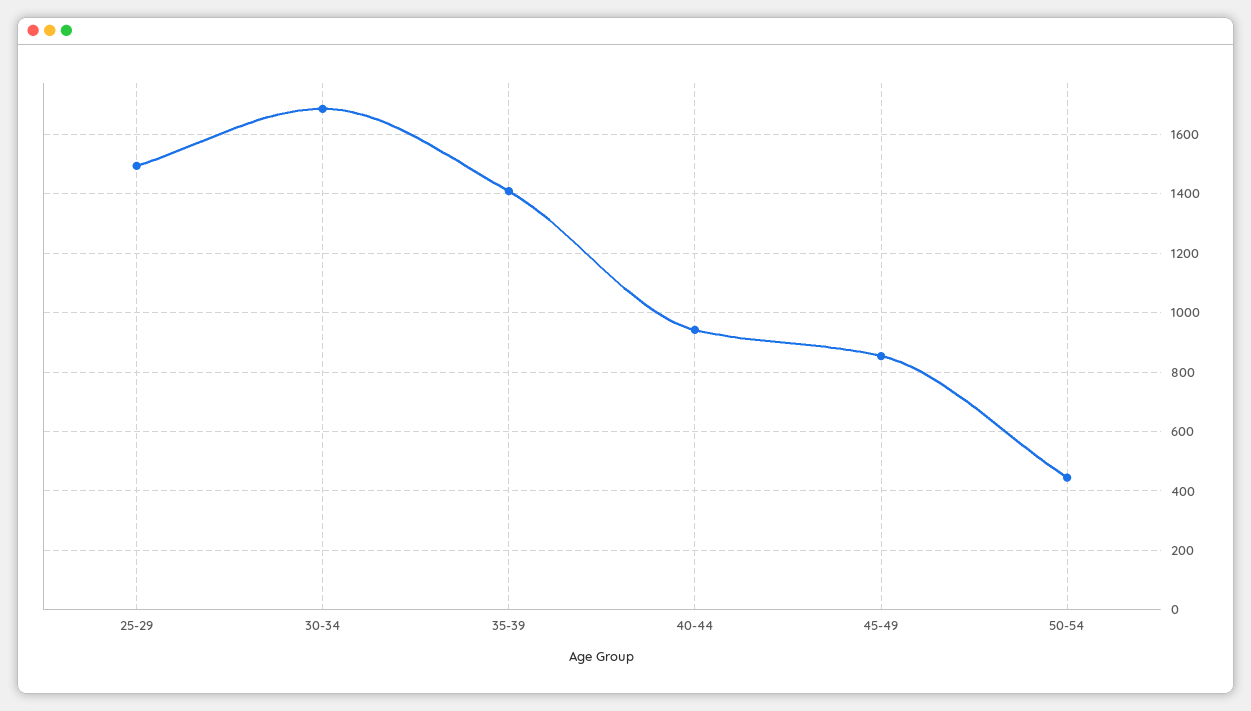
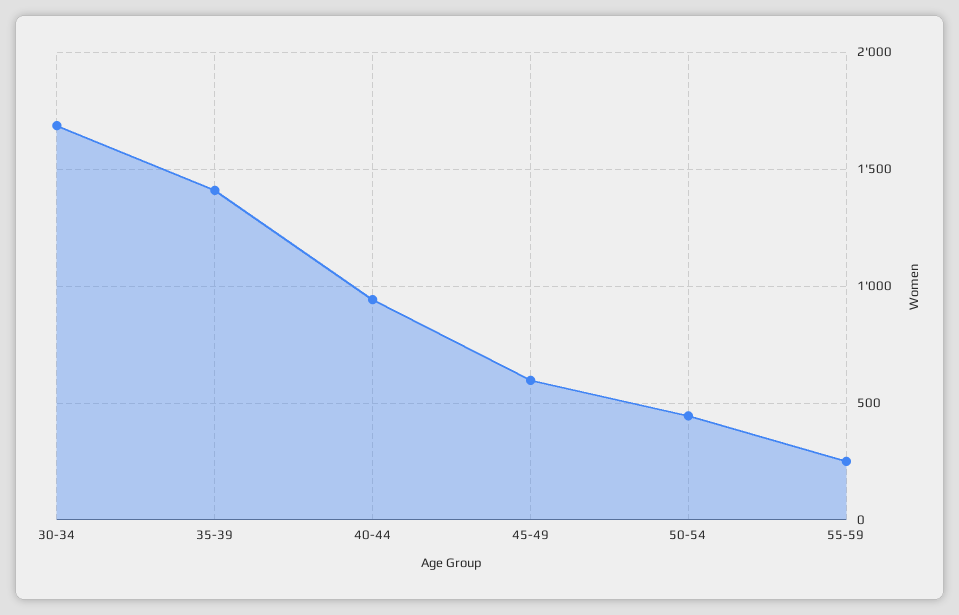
25-29: 1500 -> none
45-49: 850 -> 600
55-59: none -> 250

